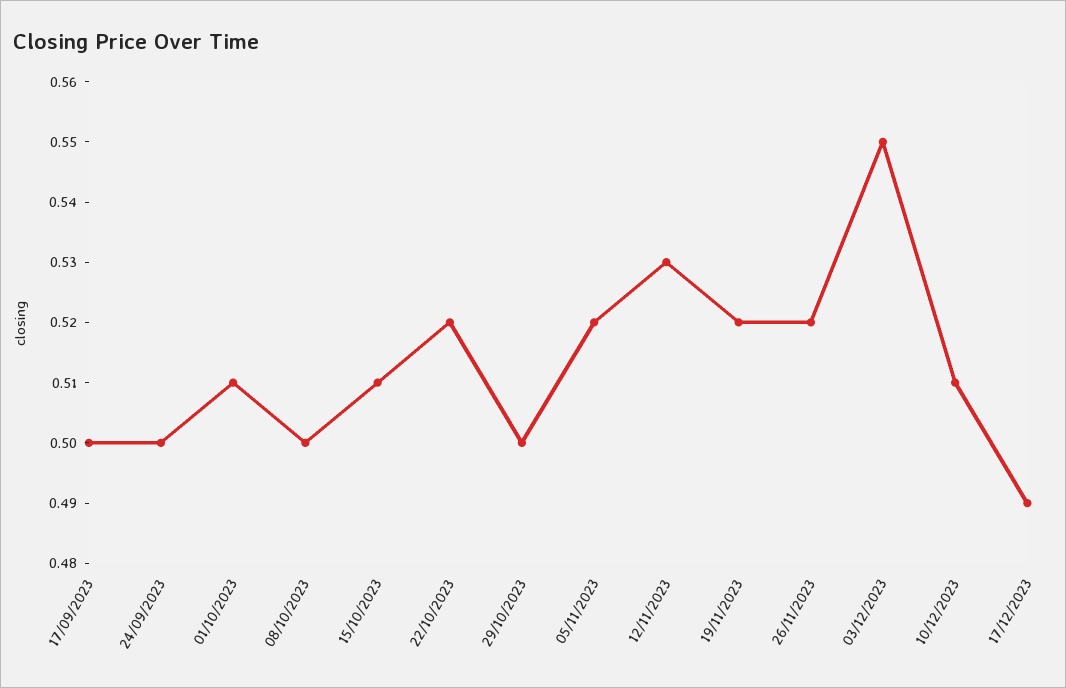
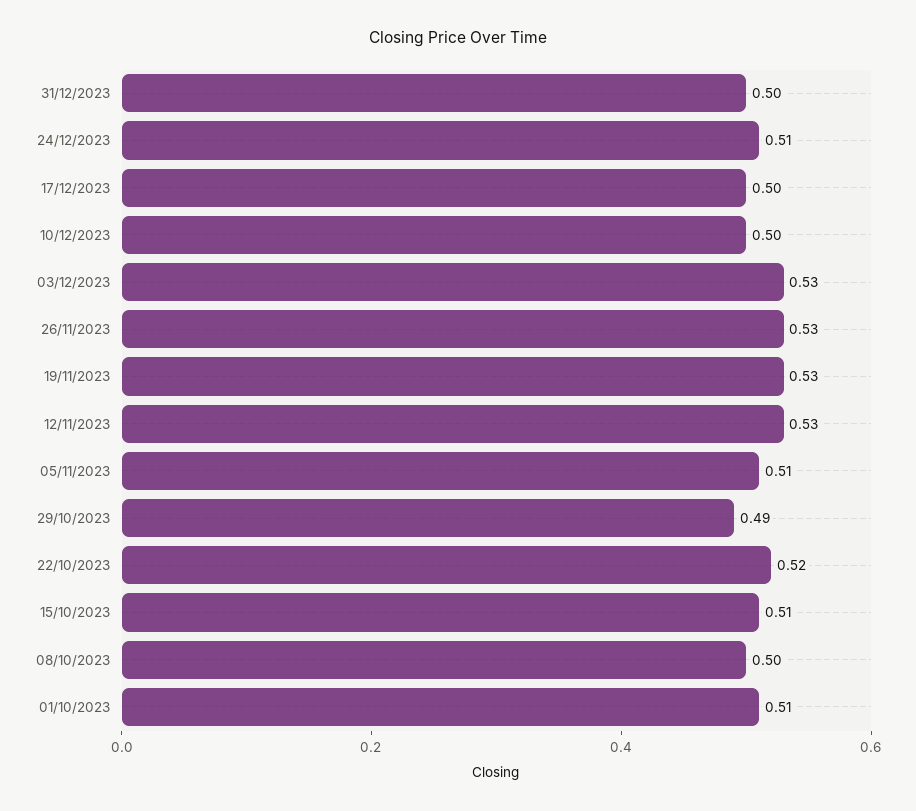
17/09/2023: 0.5 -> none
24/09/2023: 0.5 -> none
29/10/2023: 0.5 -> 0.49
05/11/2023: 0.52 -> 0.51
19/11/2023: 0.52 -> 0.53
26/11/2023: 0.52 -> 0.53
03/12/2023: 0.55 -> 0.53
10/12/2023: 0.51 -> 0.5
17/12/2023: 0.49 -> 0.5
31/12/2023: none -> 0.5
24/12/2023: none -> 0.51

